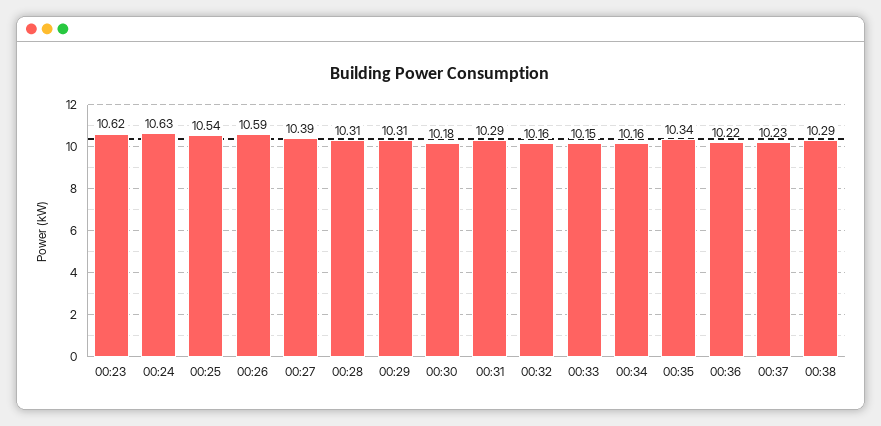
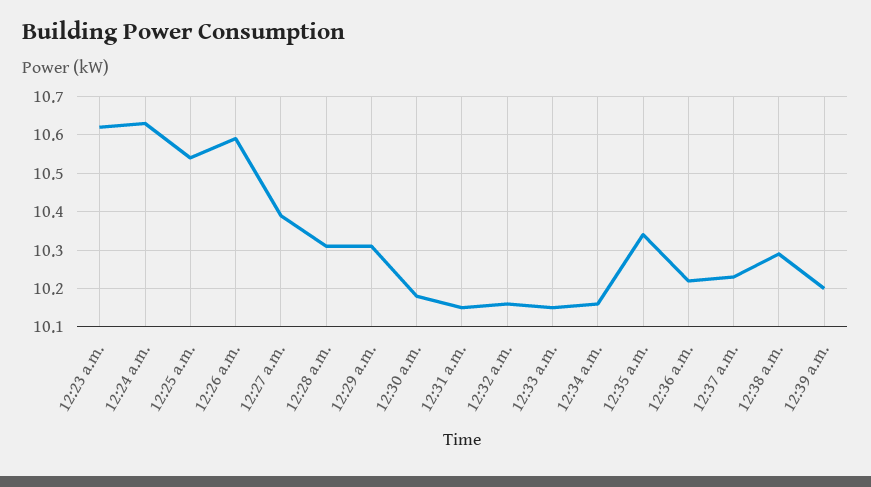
00:31: 10.29 -> 10.15
12:39 a.m.: none -> 10.2

